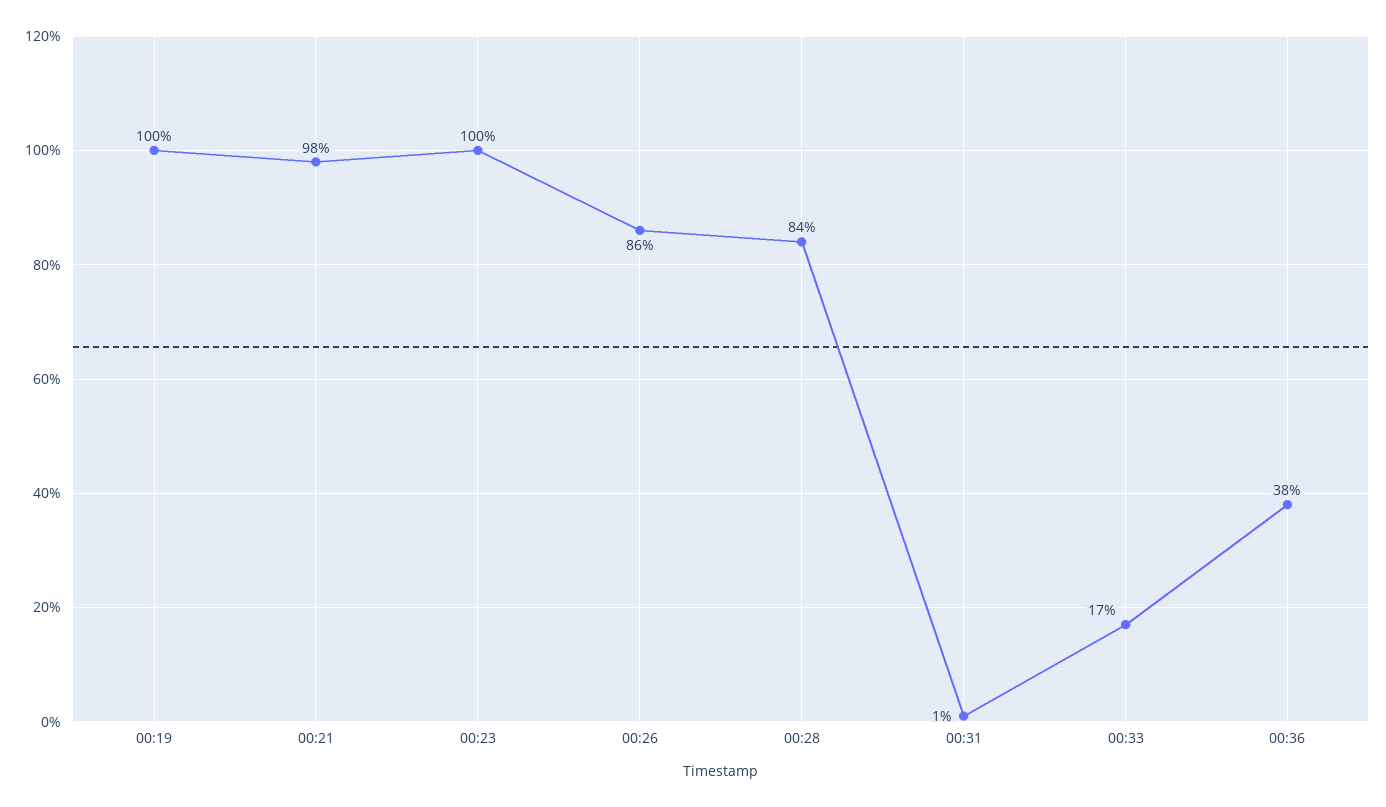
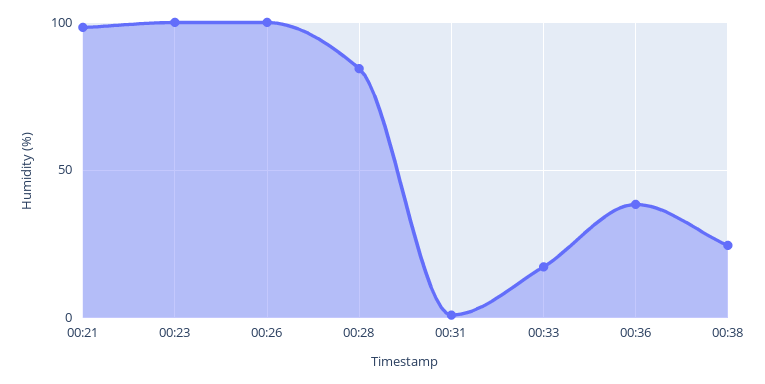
00:19: 100 -> none
00:26: 86 -> 100
00:38: none -> 25

